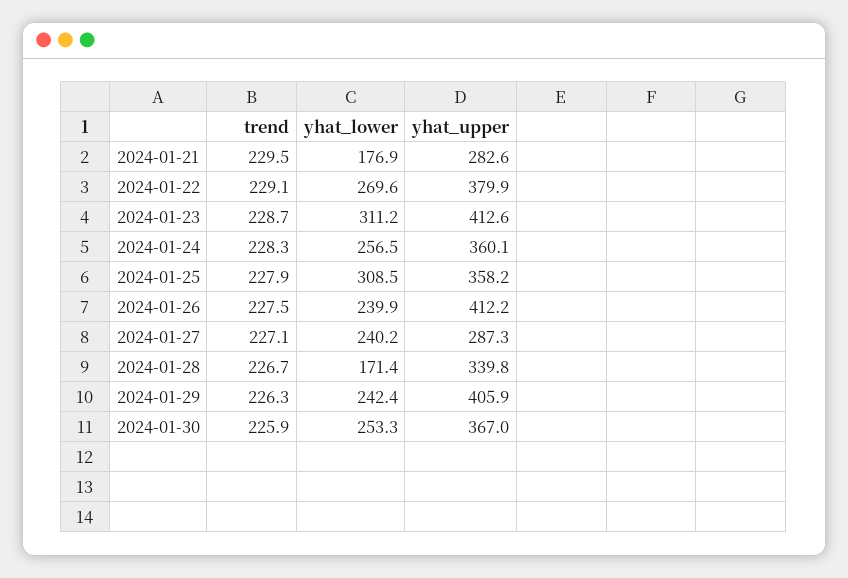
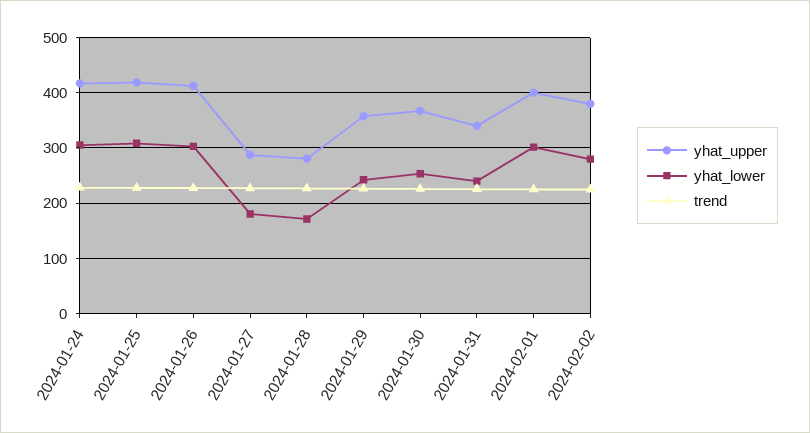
trend, 2024-01-21: 229.5 -> none
yhat_lower, 2024-01-21: 176.9 -> none
yhat_upper, 2024-01-21: 282.6 -> none
trend, 2024-01-22: 229.1 -> none
yhat_lower, 2024-01-22: 269.6 -> none
yhat_upper, 2024-01-22: 379.9 -> none
trend, 2024-01-23: 228.7 -> none
yhat_lower, 2024-01-23: 311.2 -> none
yhat_upper, 2024-01-23: 412.6 -> none
yhat_lower, 2024-01-24: 256.5 -> 300
yhat_upper, 2024-01-24: 360.1 -> 420
yhat_upper, 2024-01-25: 358.2 -> 420
yhat_lower, 2024-01-26: 239.9 -> 300
yhat_lower, 2024-01-27: 240.2 -> 180
yhat_upper, 2024-01-28: 339.8 -> 280
yhat_upper, 2024-01-29: 405.9 -> 360
yhat_upper, 2024-01-31: none -> 340
yhat_lower, 2024-01-31: none -> 240
trend, 2024-01-31: none -> 220
yhat_upper, 2024-02-01: none -> 400
yhat_lower, 2024-02-01: none -> 300
trend, 2024-02-01: none -> 220
yhat_upper, 2024-02-02: none -> 380
yhat_lower, 2024-02-02: none -> 280
trend, 2024-02-02: none -> 220

